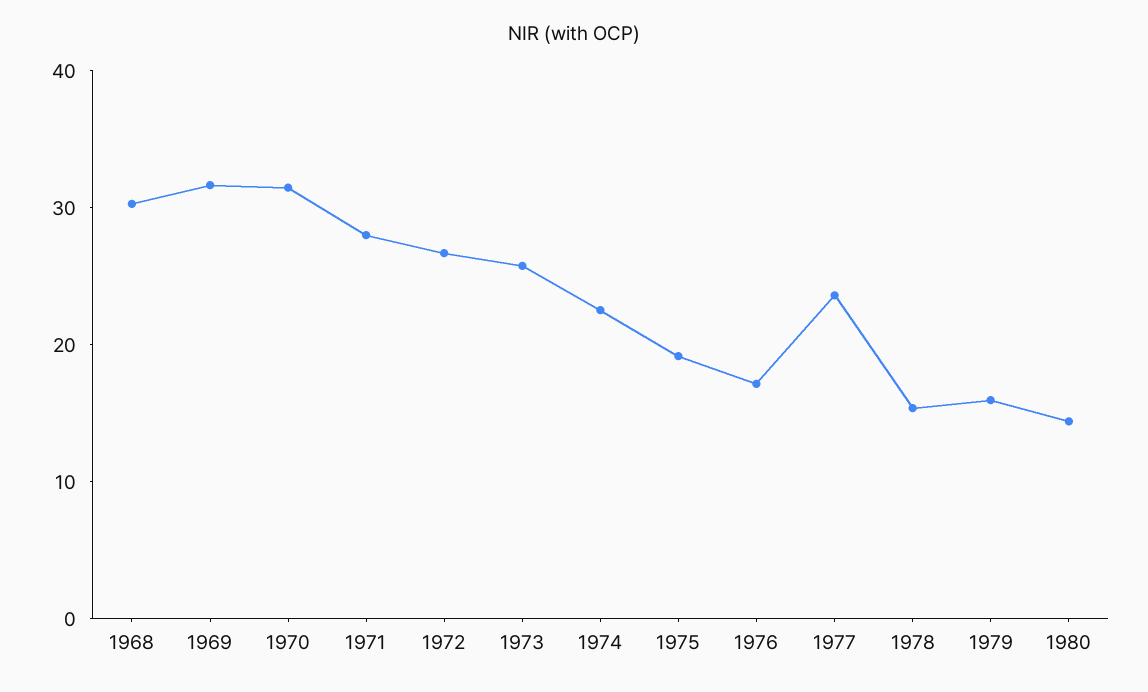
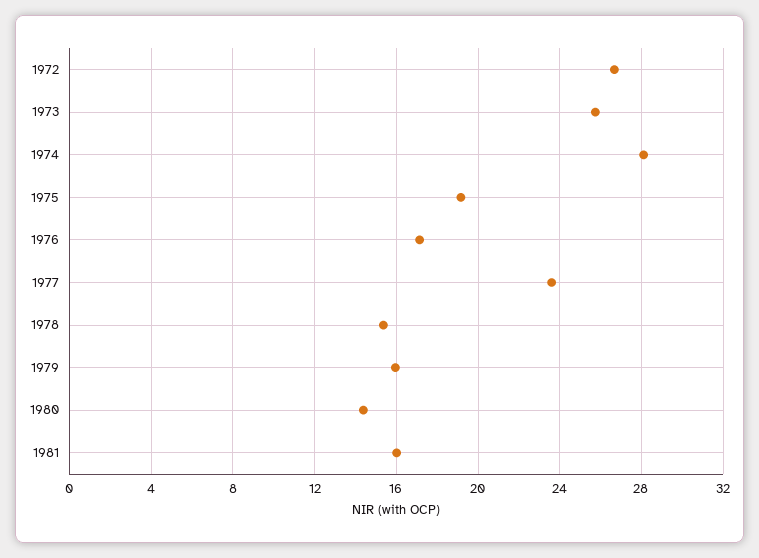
1968: 30 -> none
1969: 32 -> none
1970: 32 -> none
1971: 28 -> none
1974: 22 -> 28
1981: none -> 16

